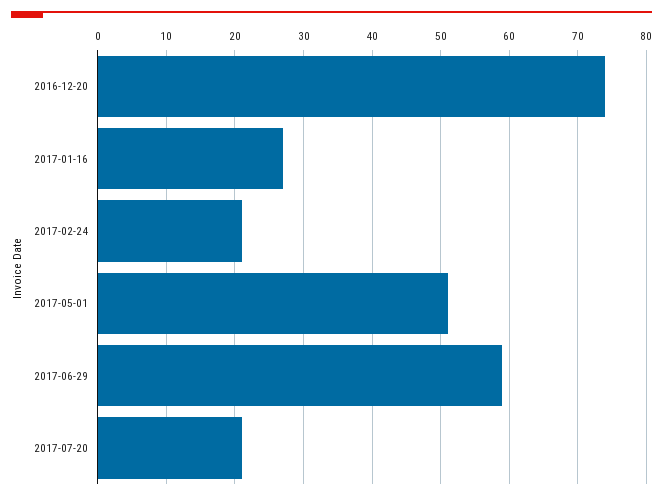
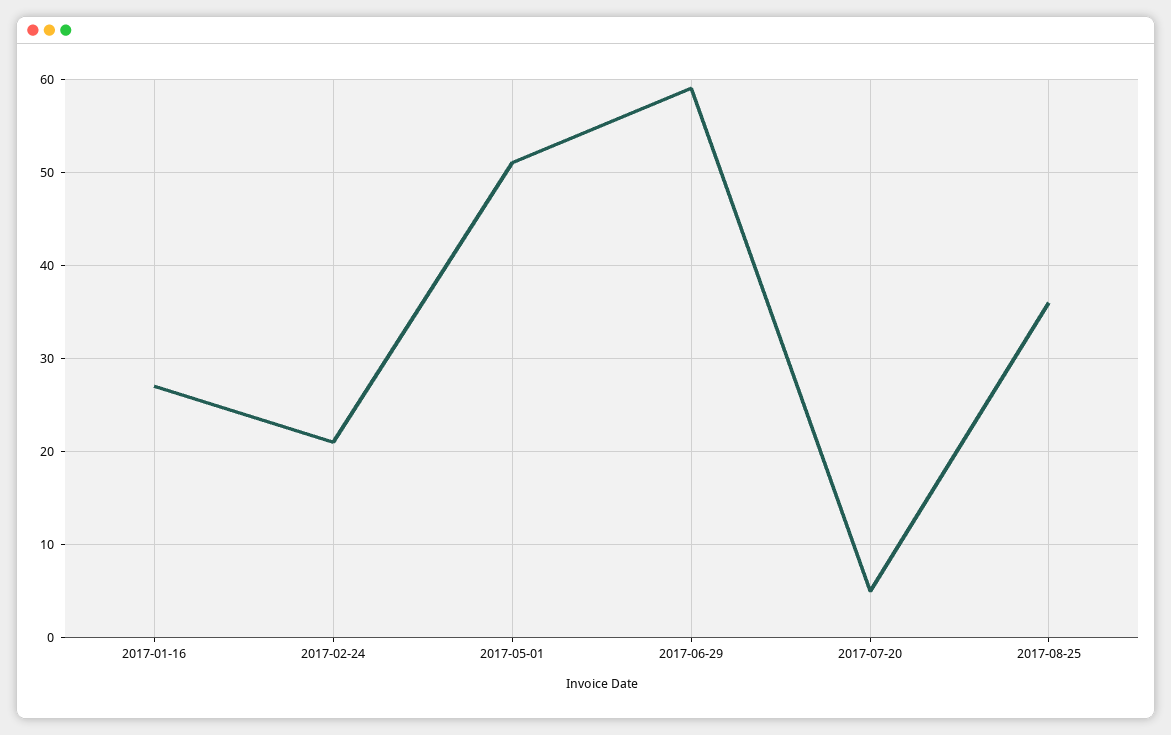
2016-12-20: 74 -> none
2017-07-20: 21 -> 5
2017-08-25: none -> 36

